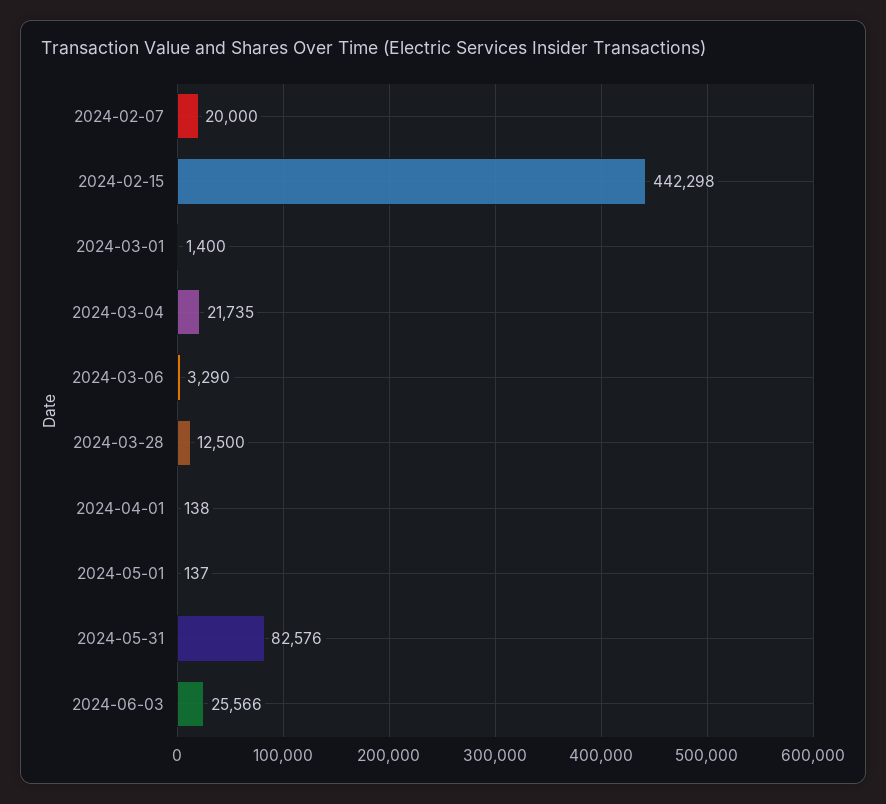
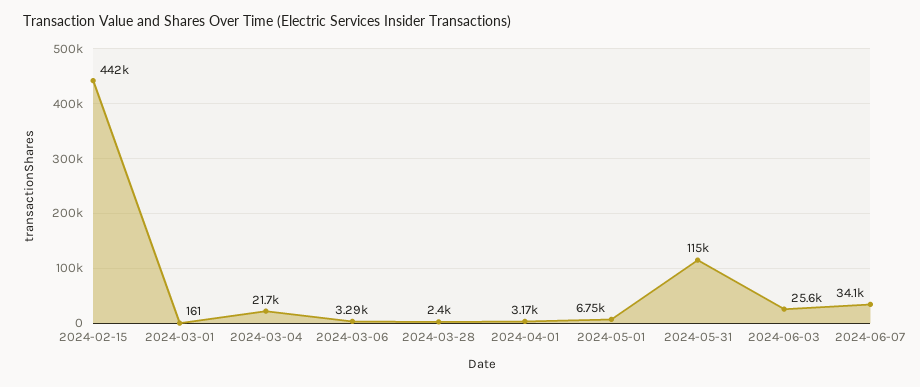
2024-02-07: 20000 -> none
2024-03-01: 1400 -> 161
2024-03-28: 12500 -> 2400
2024-04-01: 138 -> 3170
2024-05-01: 137 -> 6750
2024-05-31: 82576 -> 115000
2024-06-07: none -> 34100

